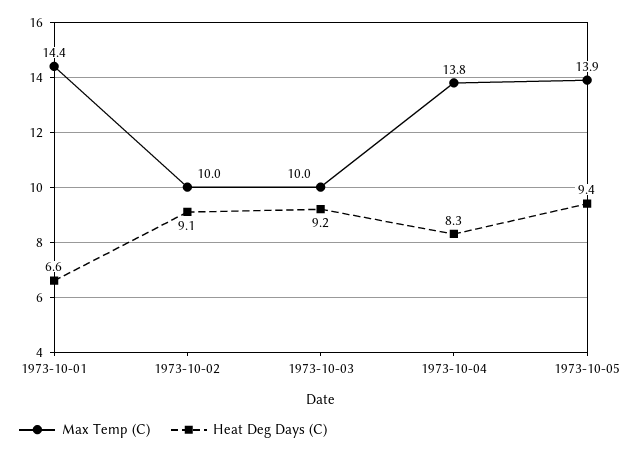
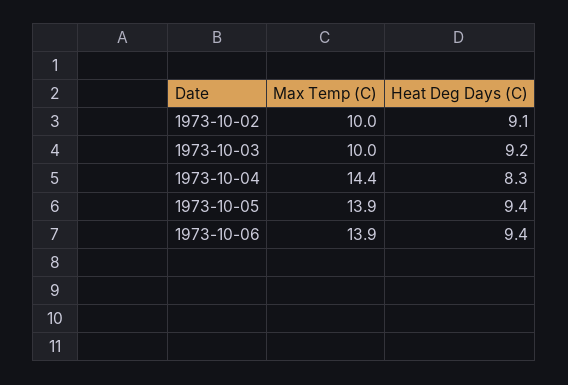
Max Temp (C), 1973-10-01: 14.4 -> none
Heat Deg Days (C), 1973-10-01: 6.6 -> none
Max Temp (C), 1973-10-04: 13.8 -> 14.4
Max Temp (C), 1973-10-06: none -> 13.9
Heat Deg Days (C), 1973-10-06: none -> 9.4

